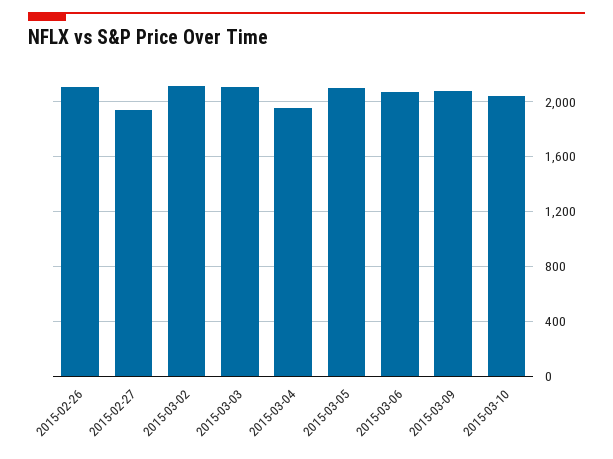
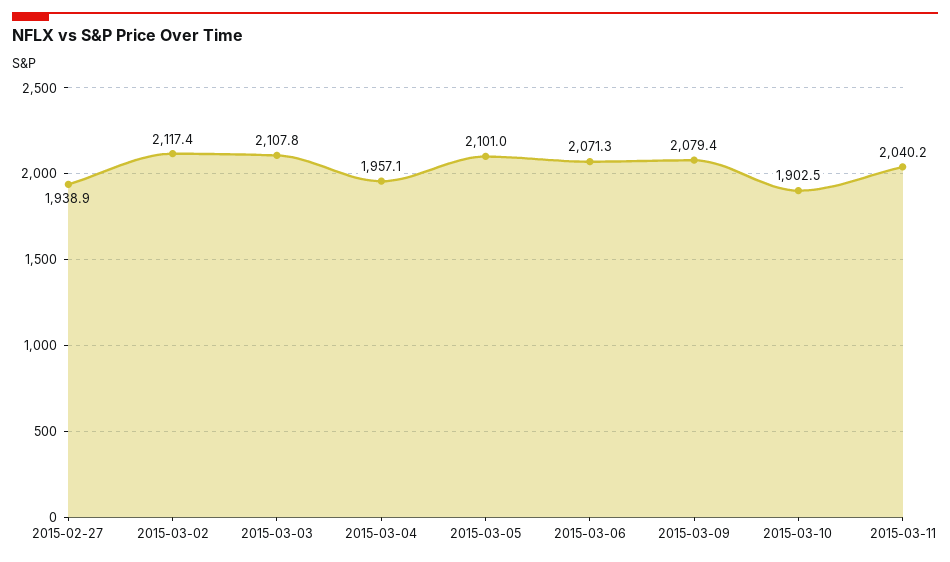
2015-02-26: 2100 -> none
2015-03-10: 2050 -> 1902.5
2015-03-11: none -> 2040.2

